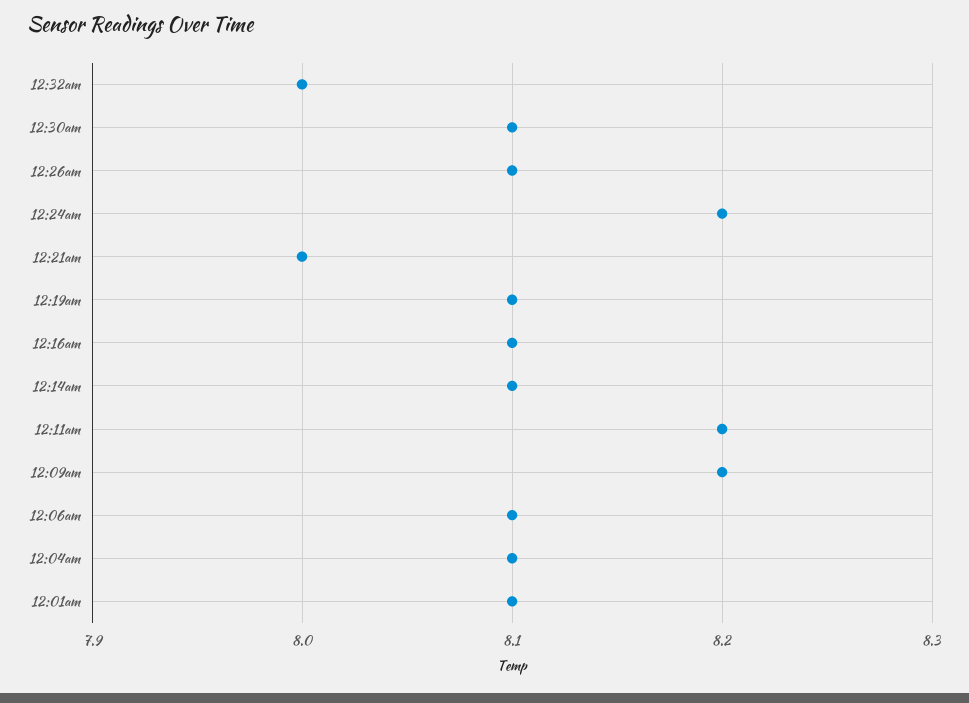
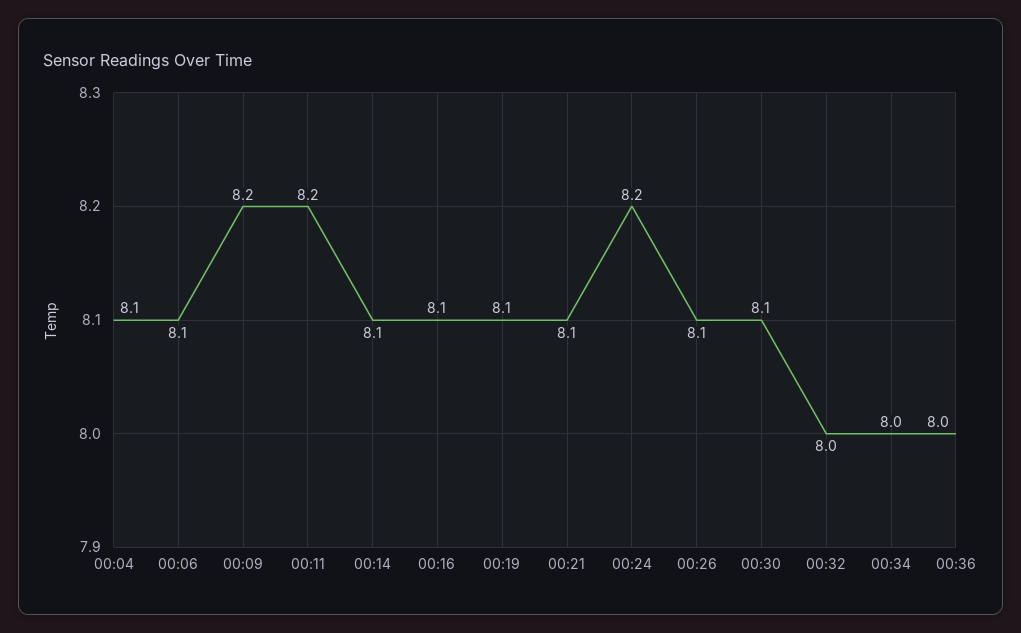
12:21am: 8 -> 8.1
12:01am: 8.1 -> none
00:34: none -> 8
00:36: none -> 8

